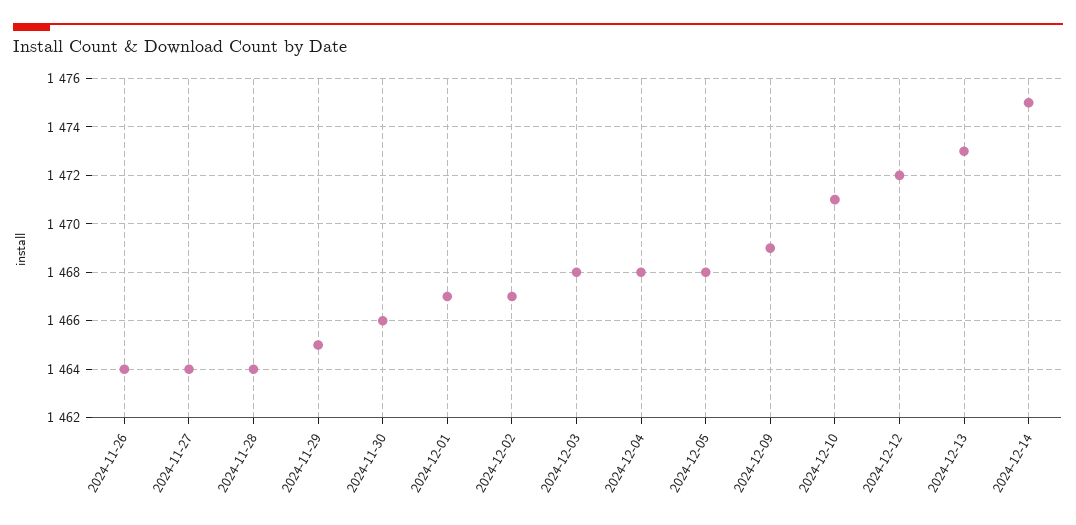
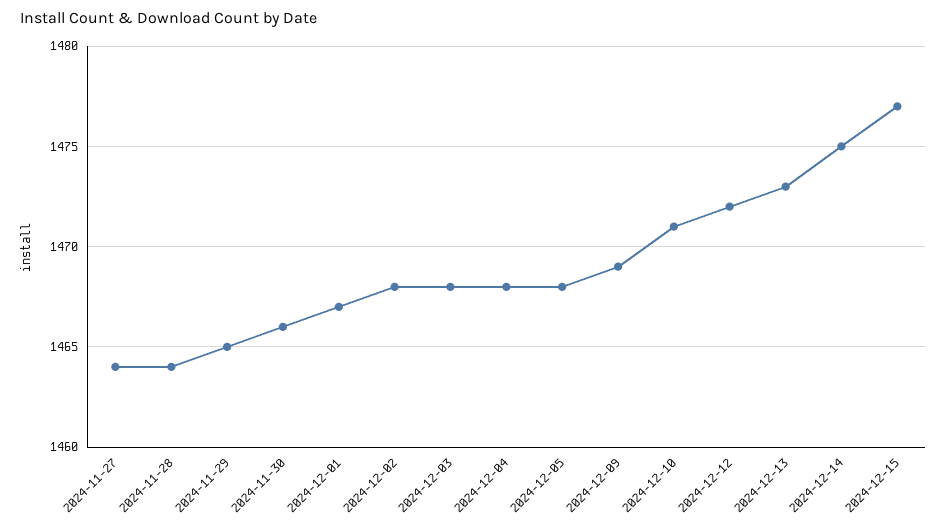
2024-11-26: 1464 -> none
2024-12-02: 1467 -> 1468
2024-12-15: none -> 1477

